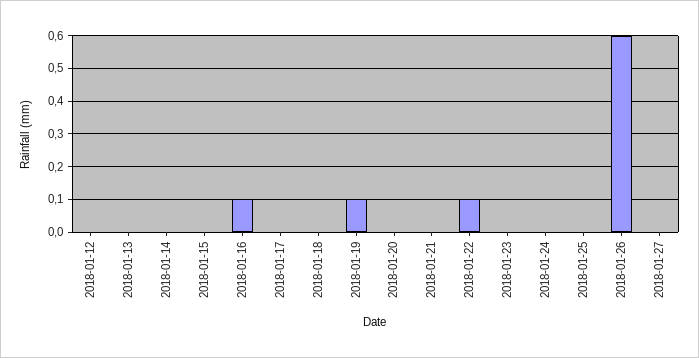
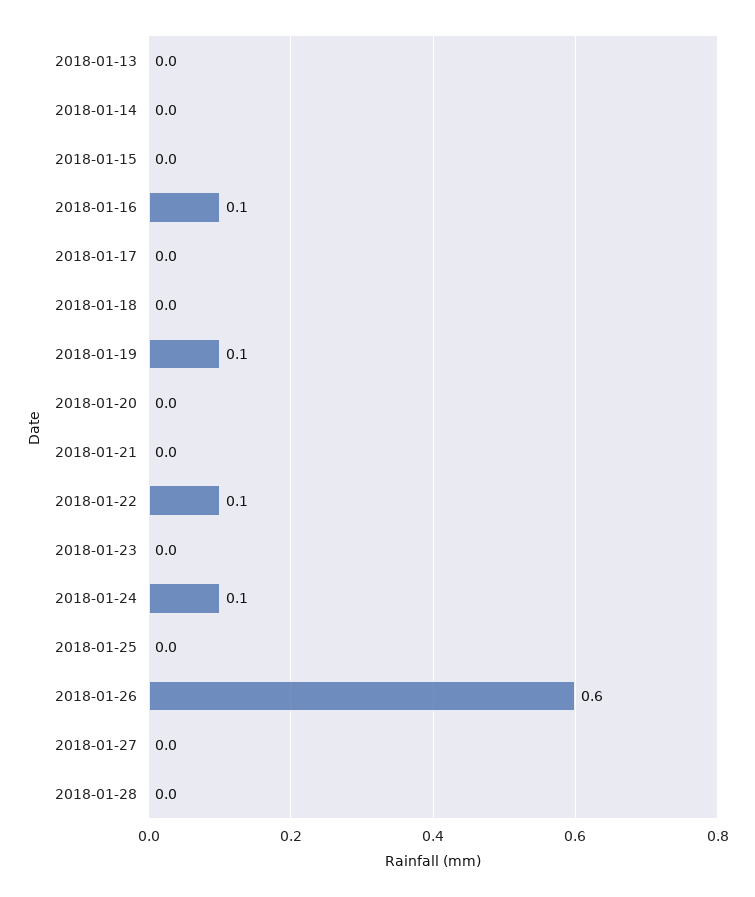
2018-01-12: 0 -> none
2018-01-24: 0 -> 0.1
2018-01-28: none -> 0

